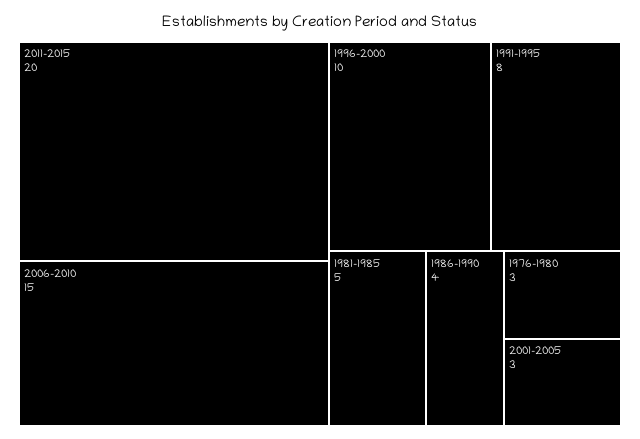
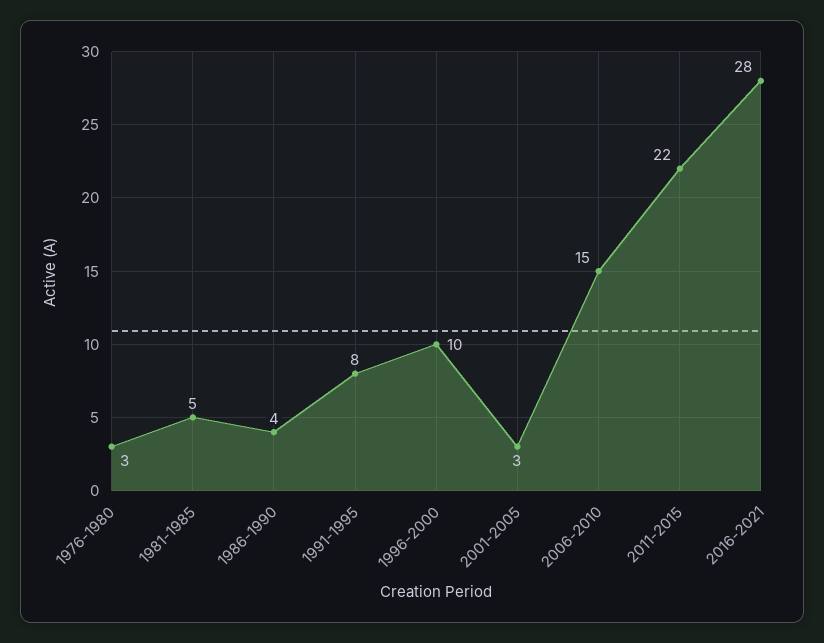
2011-2015: 20 -> 22
2016-2021: none -> 28

